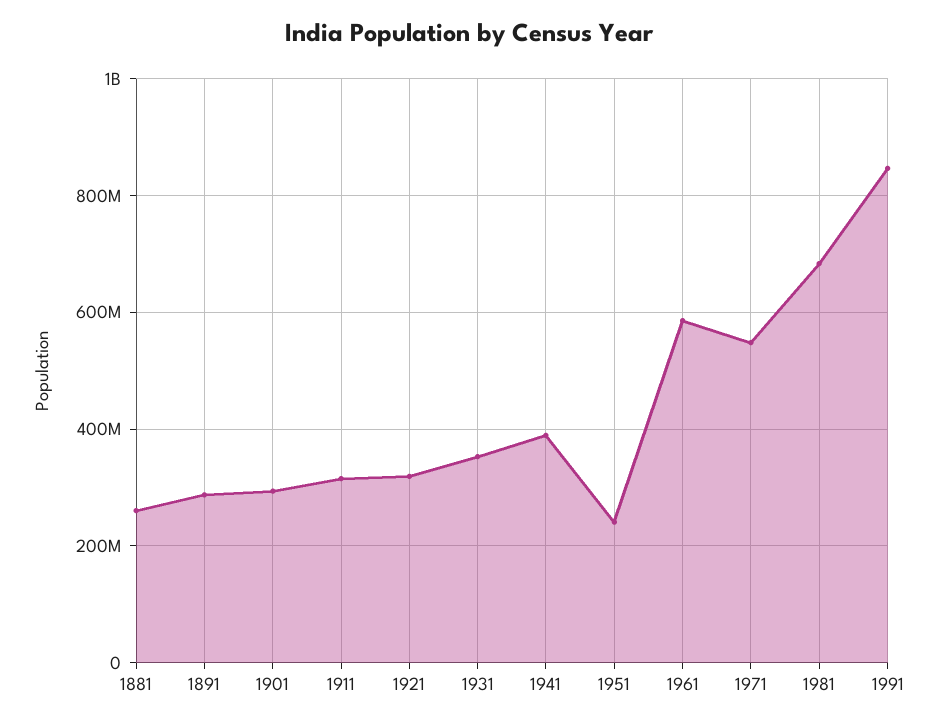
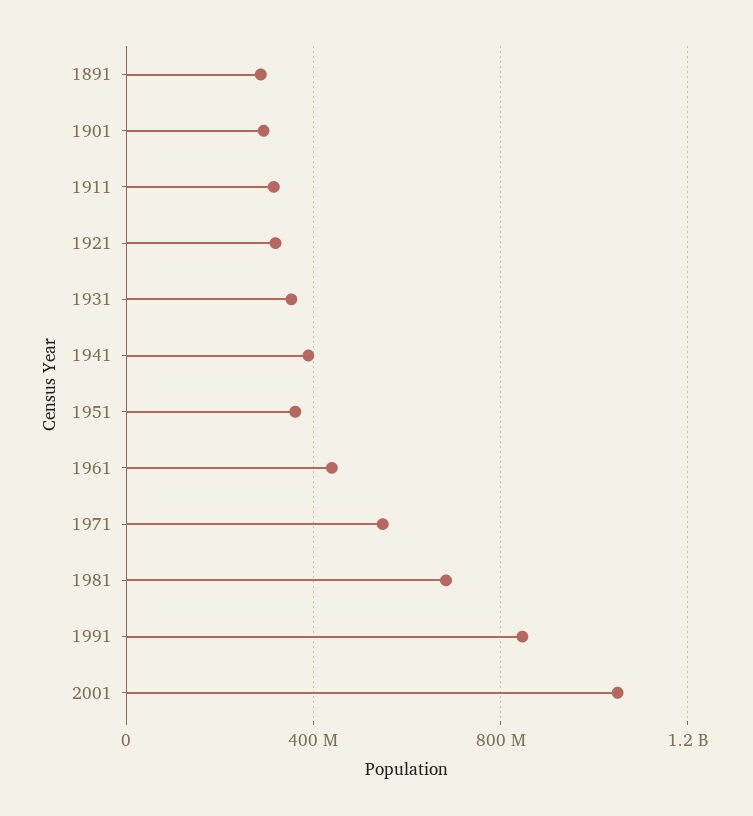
1881: 260000000 -> none
1951: 240000000 -> 350000000
1961: 580000000 -> 450000000
2001: none -> 1050000000

